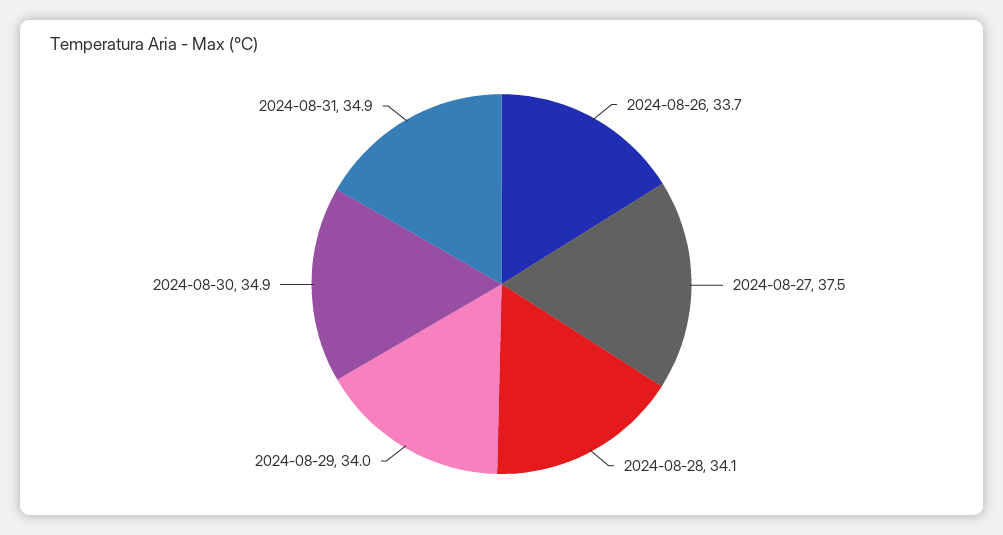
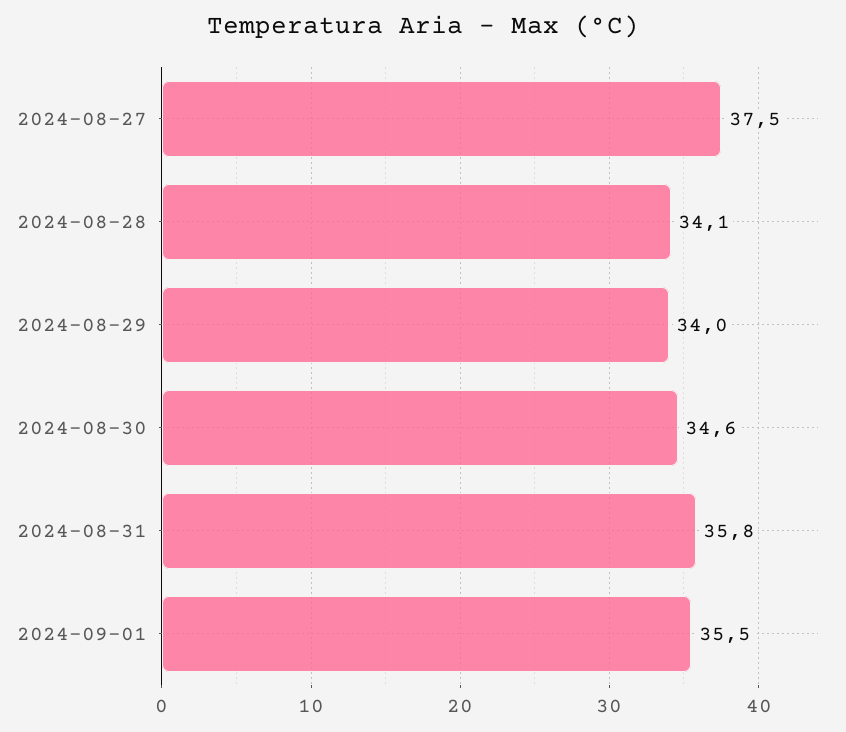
2024-08-26: 33.7 -> none
2024-08-30: 34.9 -> 34.6
2024-08-31: 34.9 -> 35.8
2024-09-01: none -> 35.5

